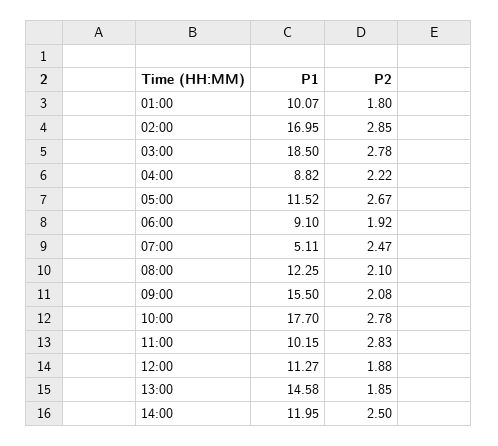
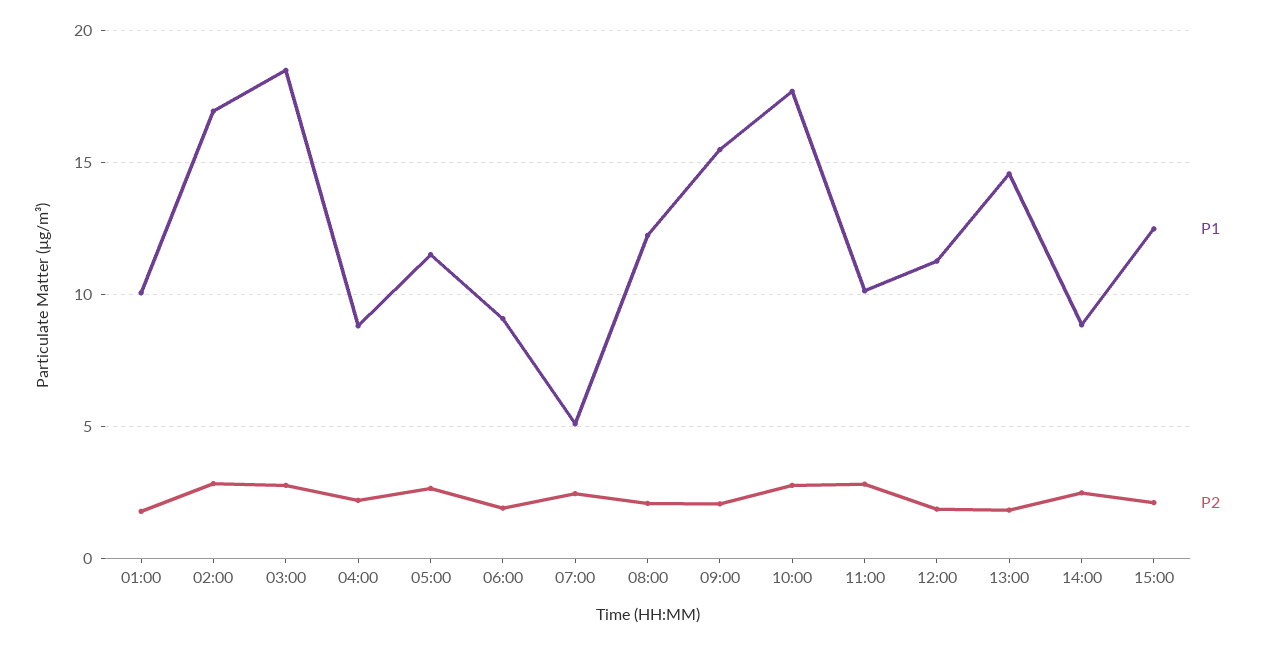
P1, 14:00: 11.95 -> 9
P1, 15:00: none -> 12.5
P2, 15:00: none -> 2

